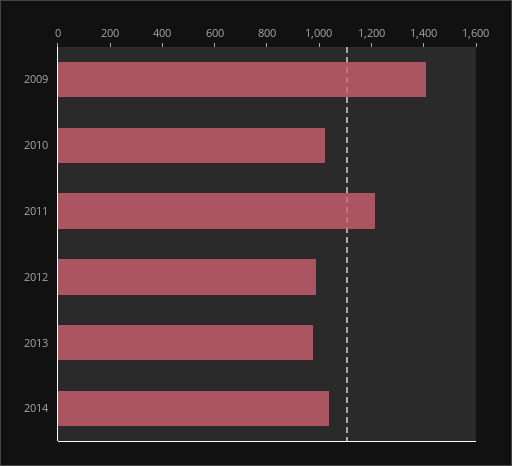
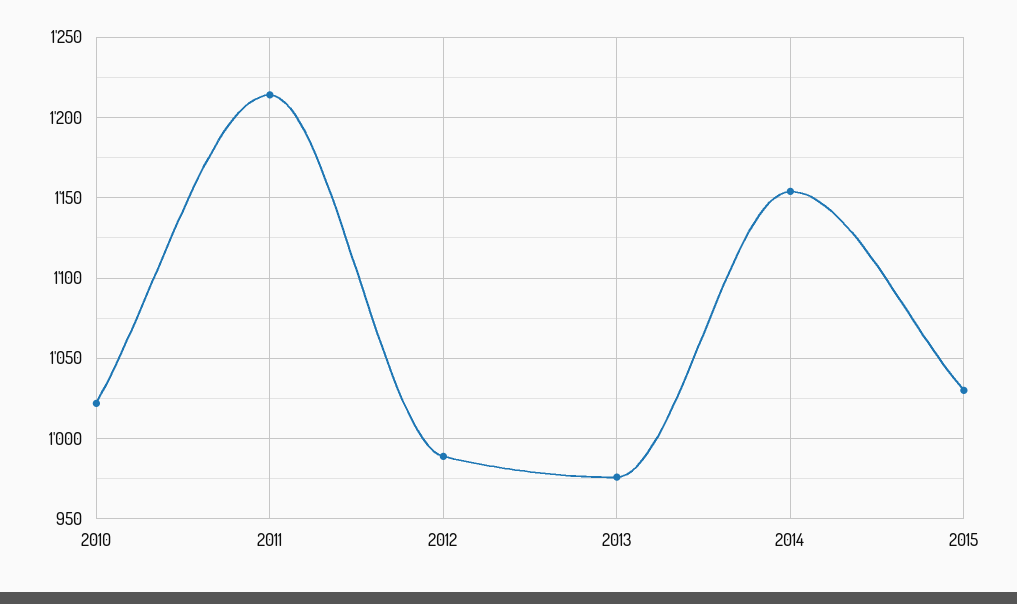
2009: 1400 -> none
2014: 1050 -> 1155
2015: none -> 1030

